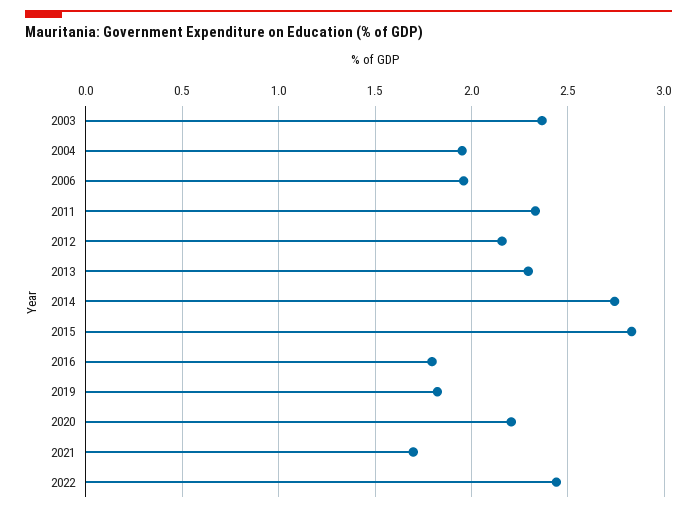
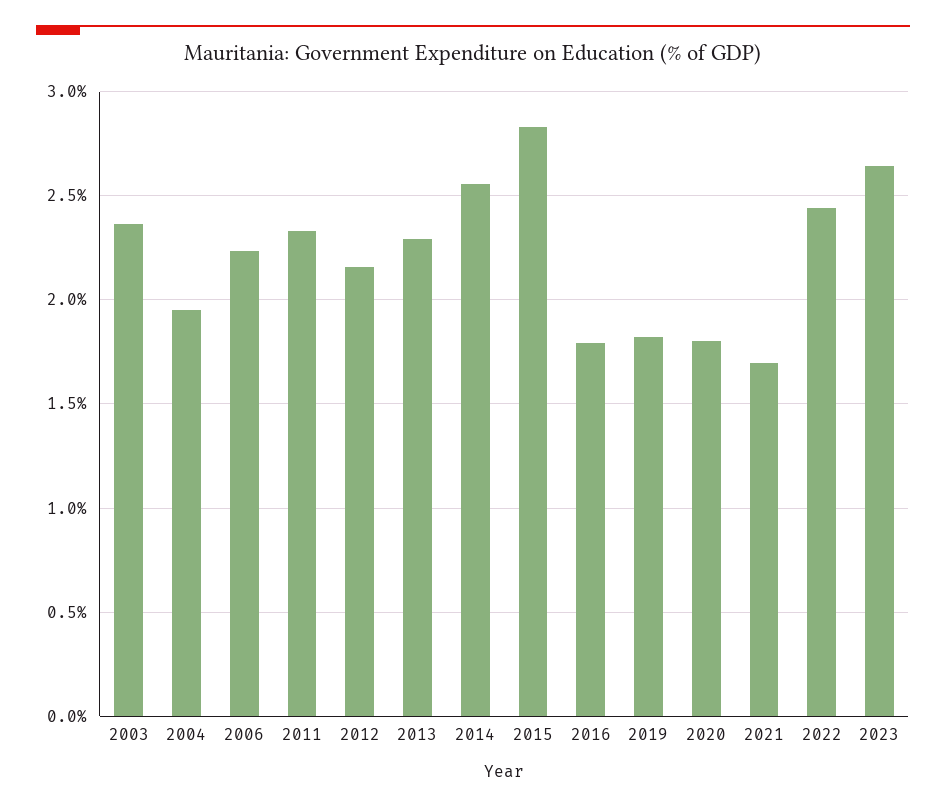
2006: 1.95 -> 2.25
2014: 2.75 -> 2.55
2020: 2.2 -> 1.8
2023: none -> 2.65

